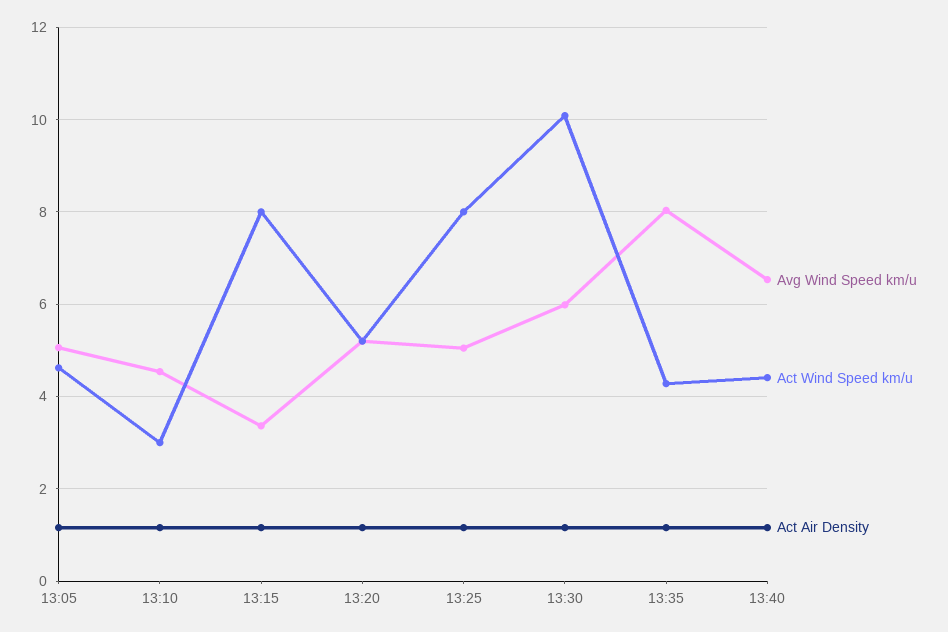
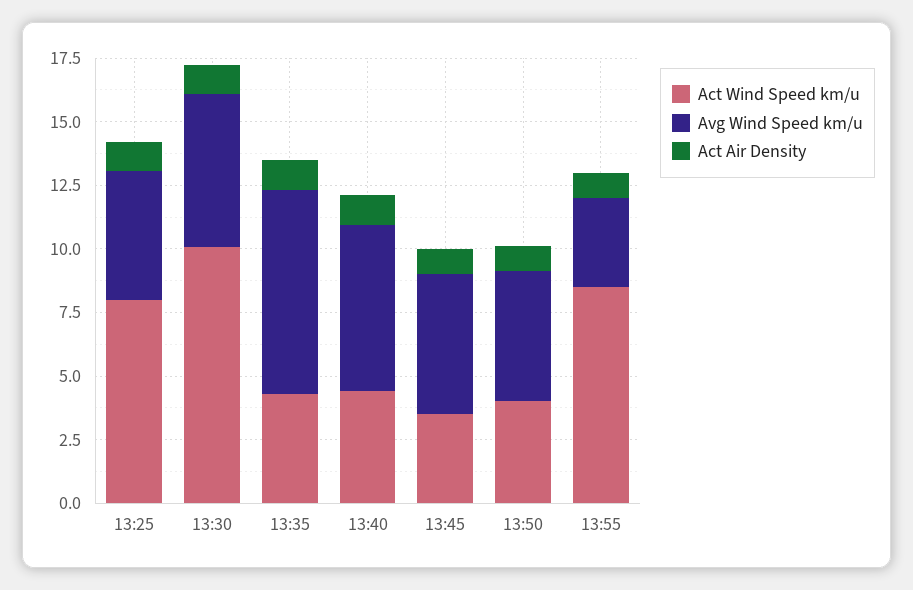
Avg Wind Speed km/u, 13:05: 5 -> none
Act Wind Speed km/u, 13:05: 4.6 -> none
Act Air Density, 13:05: 1.2 -> none
Avg Wind Speed km/u, 13:10: 4.6 -> none
Act Wind Speed km/u, 13:10: 3 -> none
Act Air Density, 13:10: 1.2 -> none
Avg Wind Speed km/u, 13:15: 3.4 -> none
Act Wind Speed km/u, 13:15: 8 -> none
Act Air Density, 13:15: 1.2 -> none
Avg Wind Speed km/u, 13:20: 5.2 -> none
Act Wind Speed km/u, 13:20: 5.2 -> none
Act Air Density, 13:20: 1.2 -> none
Act Wind Speed km/u, 13:45: none -> 3.5
Avg Wind Speed km/u, 13:45: none -> 5.5
Act Air Density, 13:45: none -> 1
Act Wind Speed km/u, 13:50: none -> 4
Avg Wind Speed km/u, 13:50: none -> 5
Act Air Density, 13:50: none -> 1
Act Wind Speed km/u, 13:55: none -> 8.5
Avg Wind Speed km/u, 13:55: none -> 3.5
Act Air Density, 13:55: none -> 1

